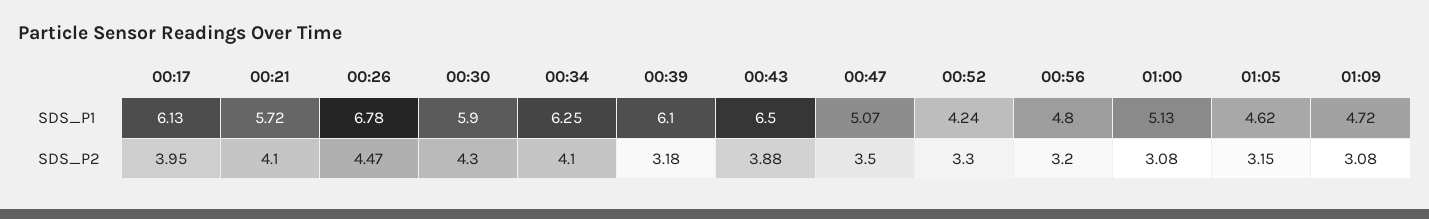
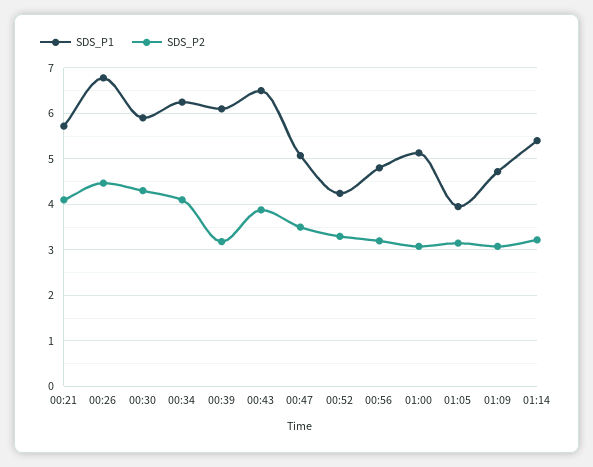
SDS_P1, 00:17: 6.13 -> none
SDS_P1, 01:05: 4.62 -> 4
SDS_P2, 00:17: 3.95 -> none
SDS_P1, 01:14: none -> 5.4
SDS_P2, 01:14: none -> 3.2

